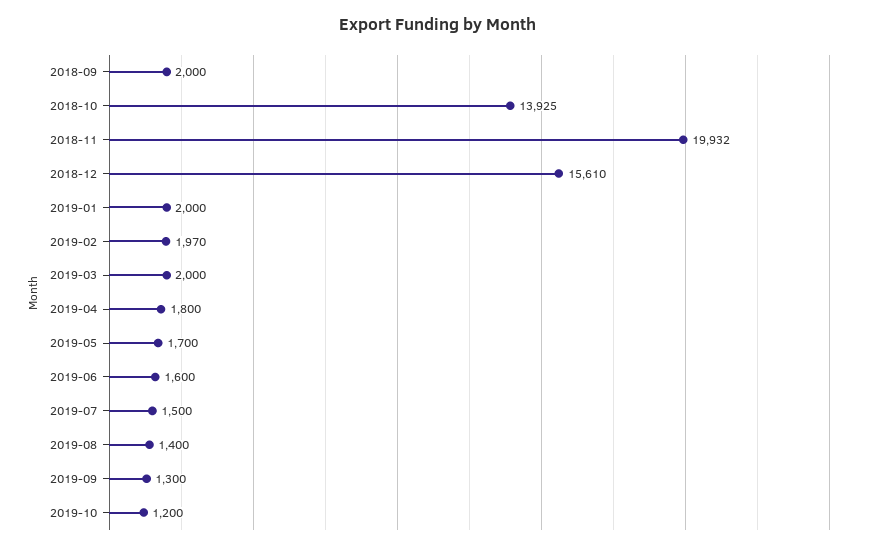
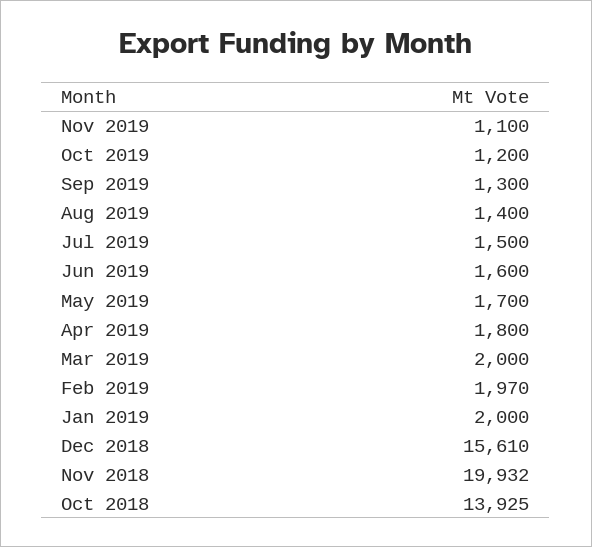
2018-09: 2000 -> none
Nov 2019: none -> 1100

